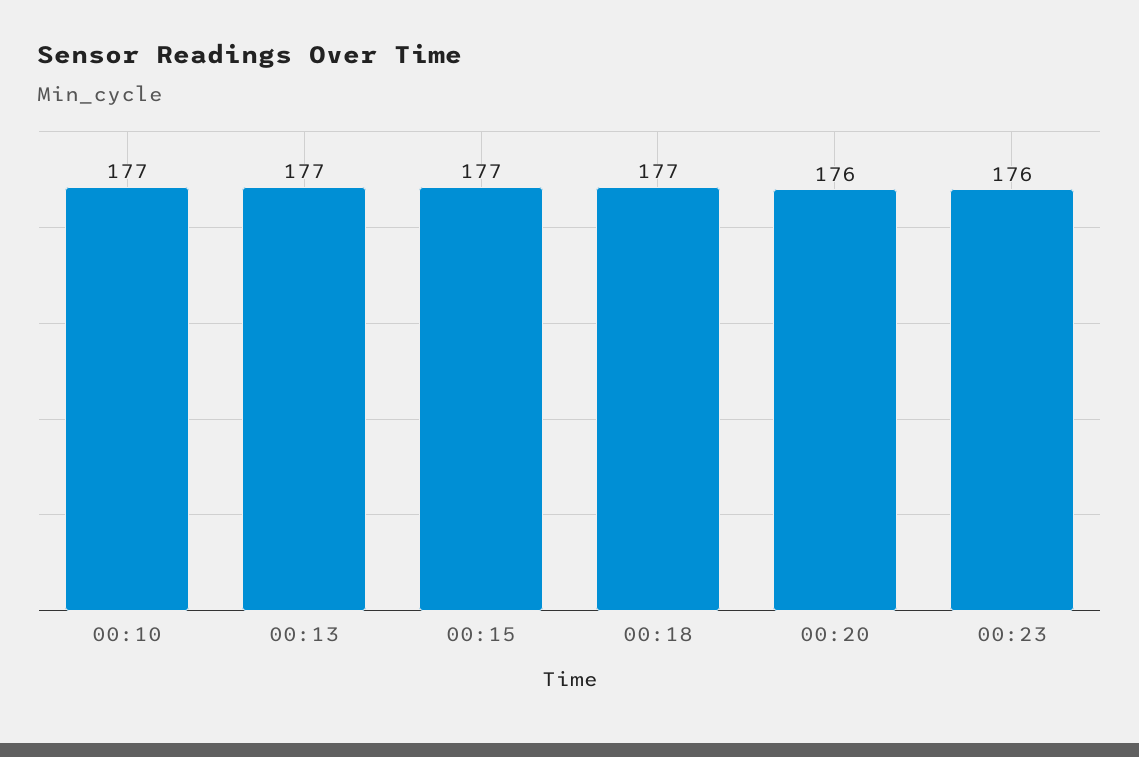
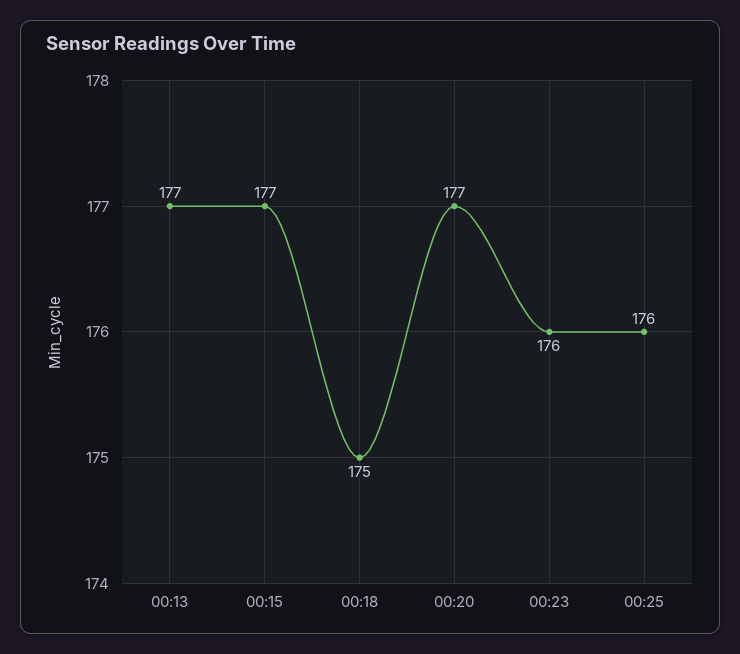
00:10: 177 -> none
00:18: 177 -> 175
00:20: 176 -> 177
00:25: none -> 176

